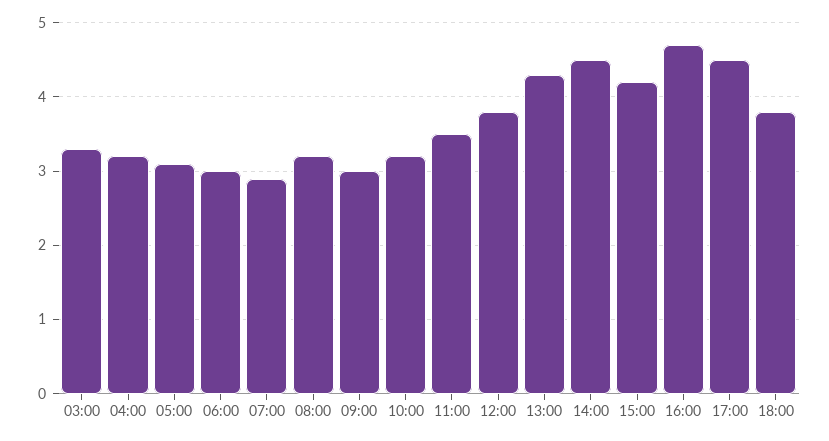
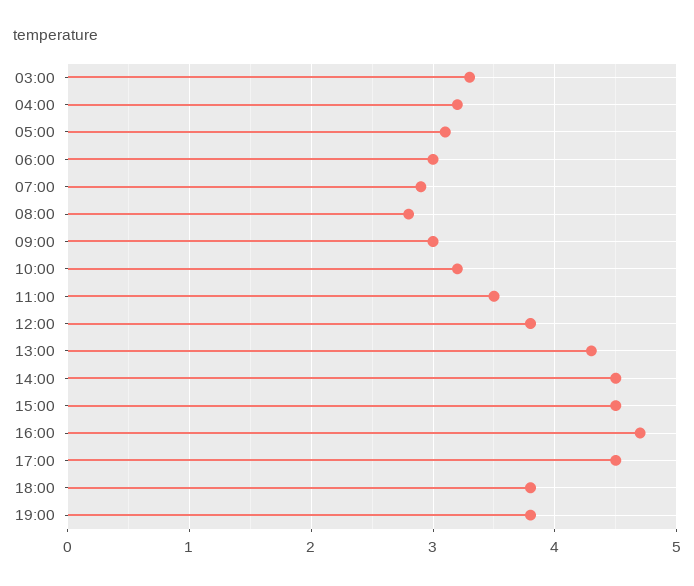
08:00: 3.2 -> 2.8
15:00: 4.2 -> 4.5
19:00: none -> 3.8

